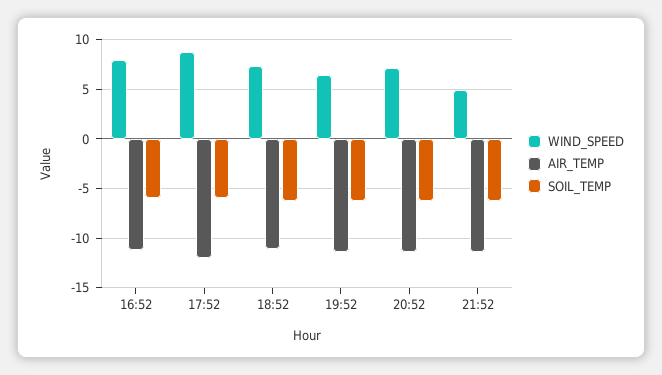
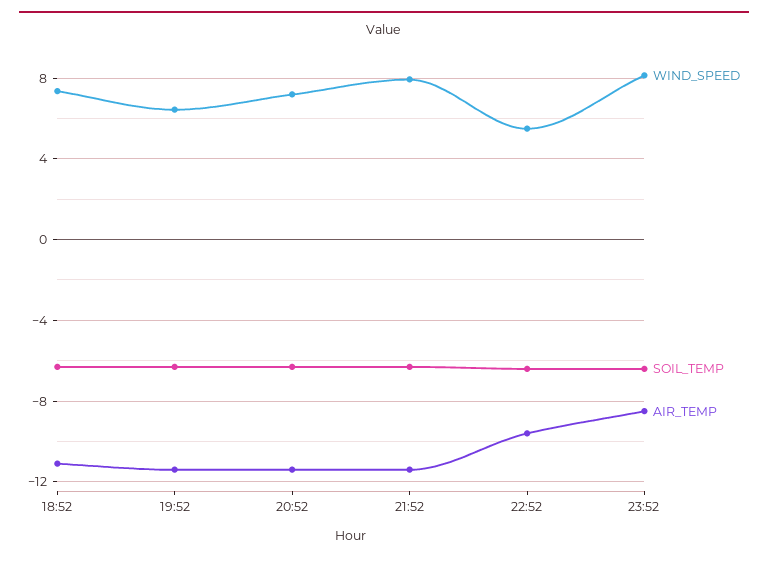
WIND_SPEED, 16:52: 8 -> none
AIR_TEMP, 16:52: -11 -> none
SOIL_TEMP, 16:52: -6 -> none
WIND_SPEED, 17:52: 9 -> none
AIR_TEMP, 17:52: -12 -> none
SOIL_TEMP, 17:52: -6 -> none
WIND_SPEED, 21:52: 5 -> 8
WIND_SPEED, 22:52: none -> 5.5
SOIL_TEMP, 22:52: none -> -6.5
AIR_TEMP, 22:52: none -> -9.5
WIND_SPEED, 23:52: none -> 8
SOIL_TEMP, 23:52: none -> -6.5
AIR_TEMP, 23:52: none -> -8.5

